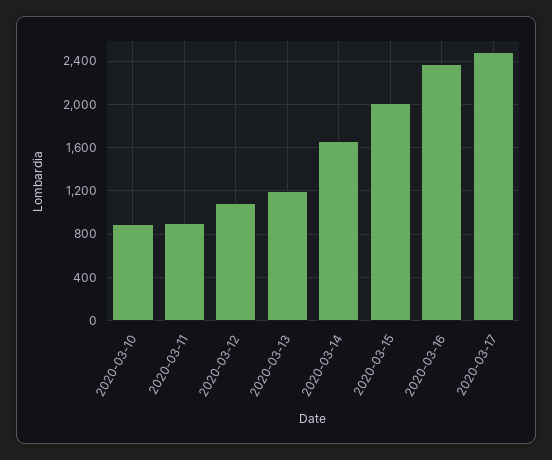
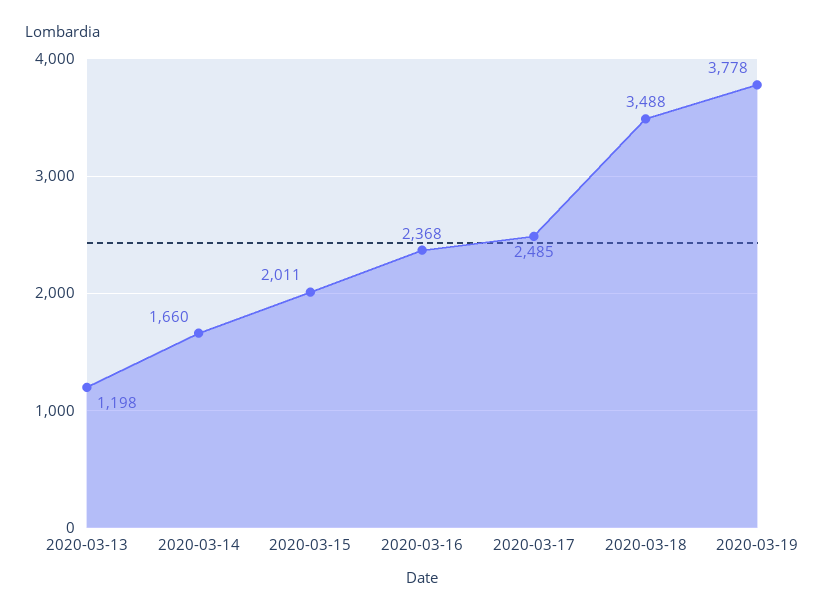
2020-03-10: 900 -> none
2020-03-11: 900 -> none
2020-03-12: 1100 -> none
2020-03-18: none -> 3488
2020-03-19: none -> 3778

